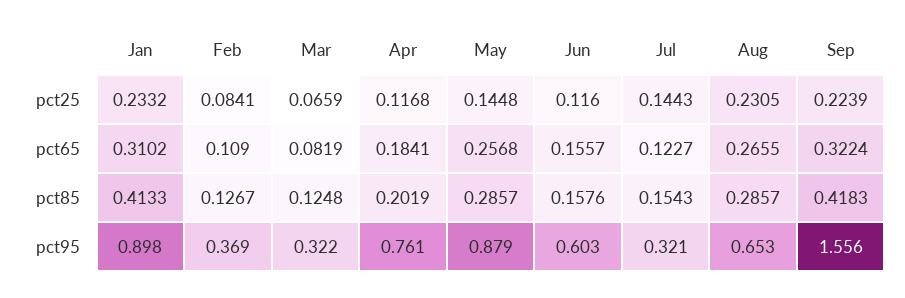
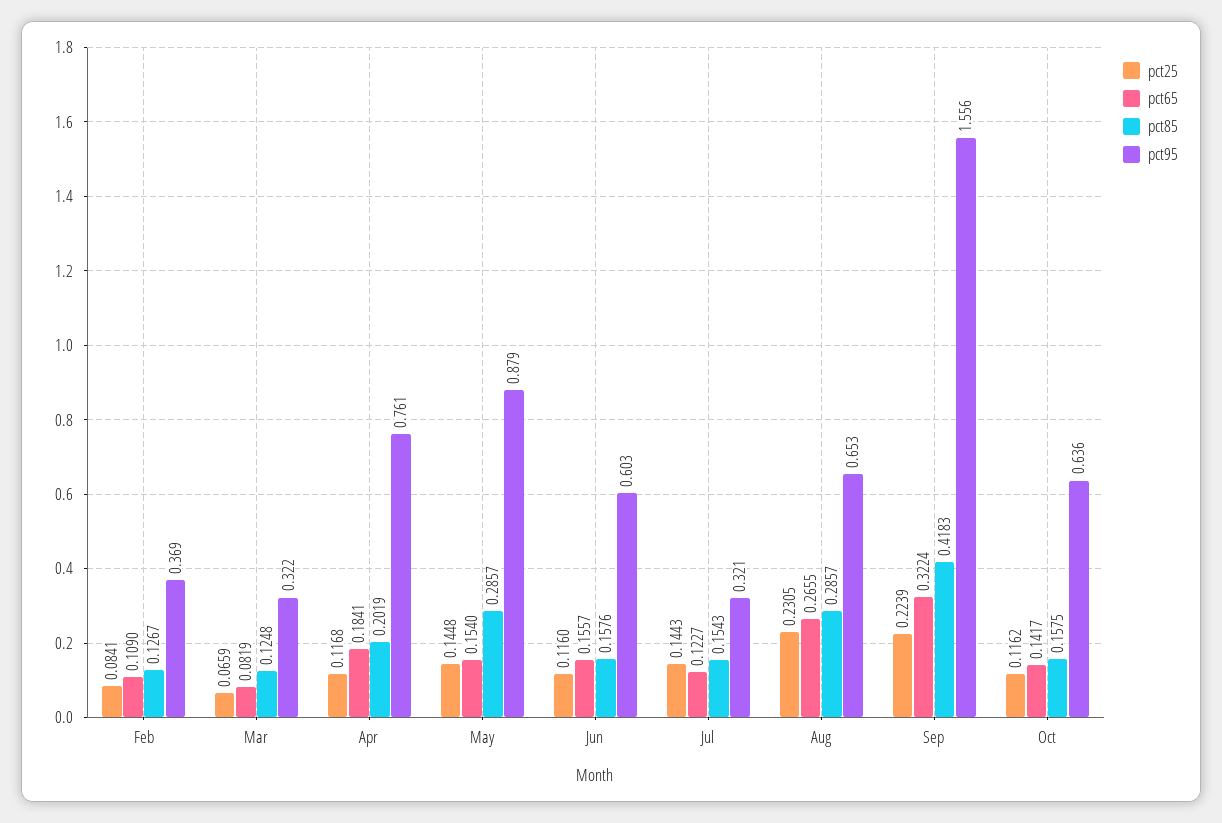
pct25, Jan: 0.2332 -> none
pct65, Jan: 0.3102 -> none
pct65, May: 0.2568 -> 0.154
pct85, Jan: 0.4133 -> none
pct95, Jan: 0.898 -> none
pct25, Oct: none -> 0.1162
pct65, Oct: none -> 0.1417
pct85, Oct: none -> 0.1575
pct95, Oct: none -> 0.636

